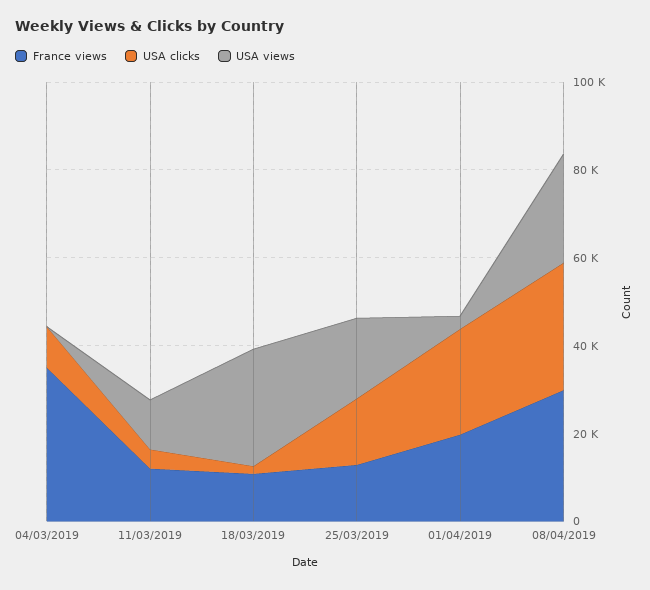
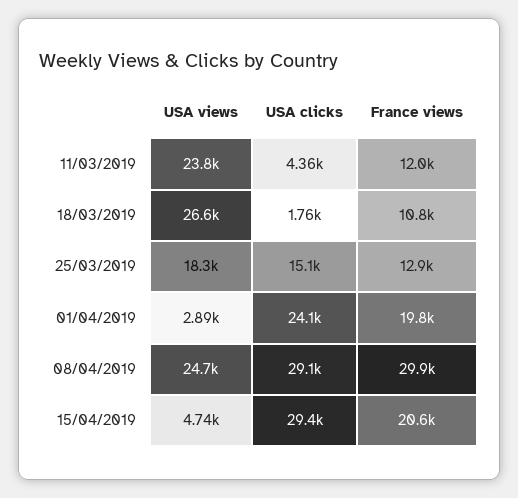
France views, 04/03/2019: 35000 -> none
USA clicks, 04/03/2019: 10000 -> none
USA views, 04/03/2019: 0 -> none
USA views, 11/03/2019: 10000 -> 23800
USA views, 15/04/2019: none -> 4740
USA clicks, 15/04/2019: none -> 29400
France views, 15/04/2019: none -> 20600

